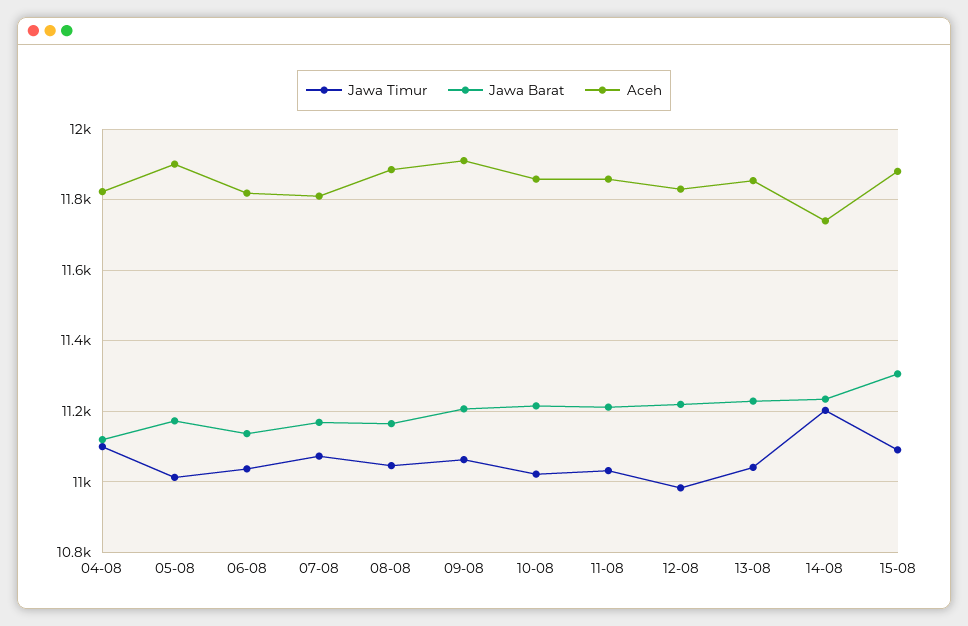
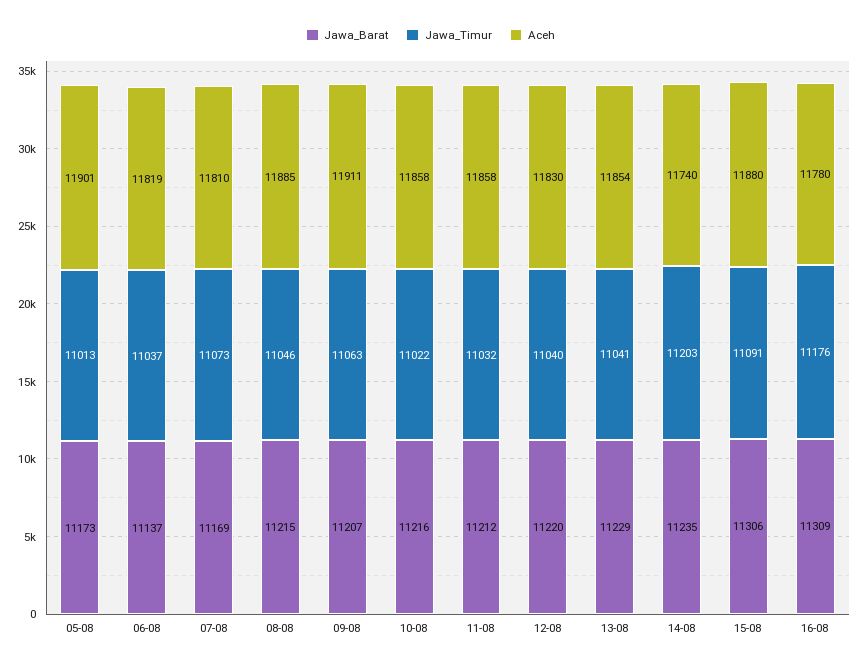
Jawa Timur, 04-08: 11100 -> none
Jawa Barat, 04-08: 11120 -> none
Aceh, 04-08: 11820 -> none
Jawa Barat, 08-08: 11160 -> 11215
Jawa Timur, 12-08: 10980 -> 11040
Jawa Barat, 16-08: none -> 11309
Jawa Timur, 16-08: none -> 11176
Aceh, 16-08: none -> 11780

